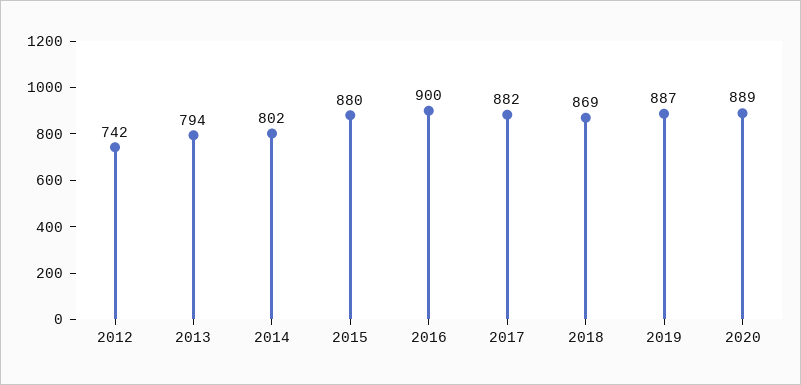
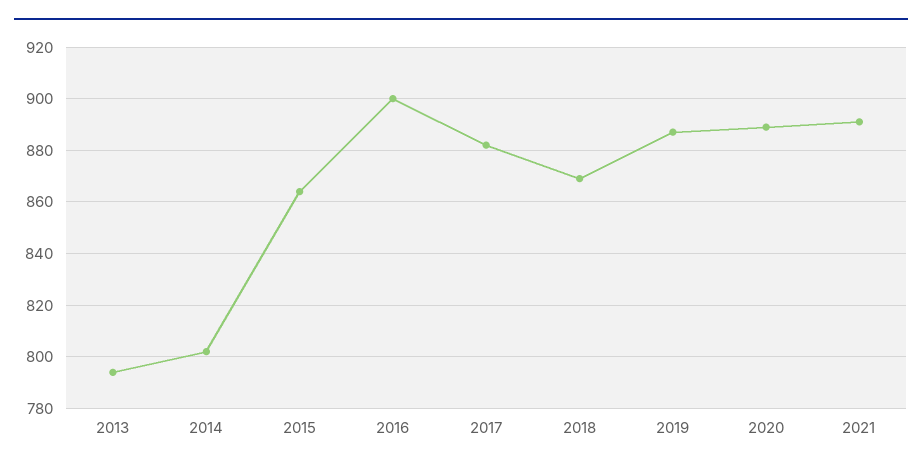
2012: 742 -> none
2015: 880 -> 865
2021: none -> 890

